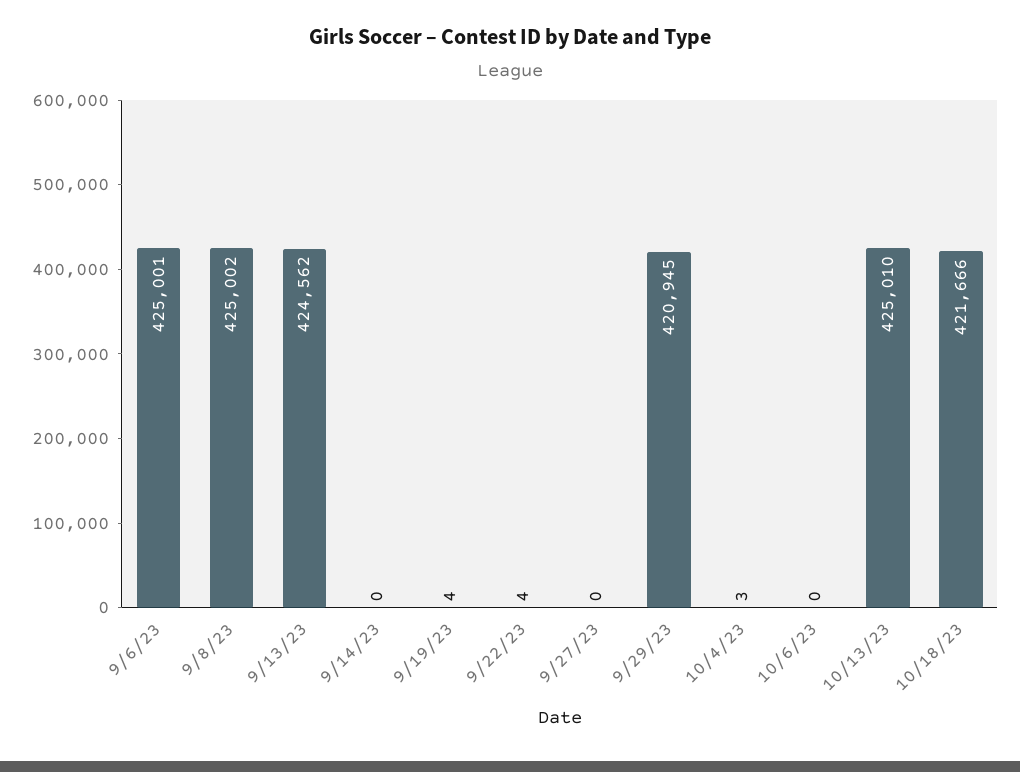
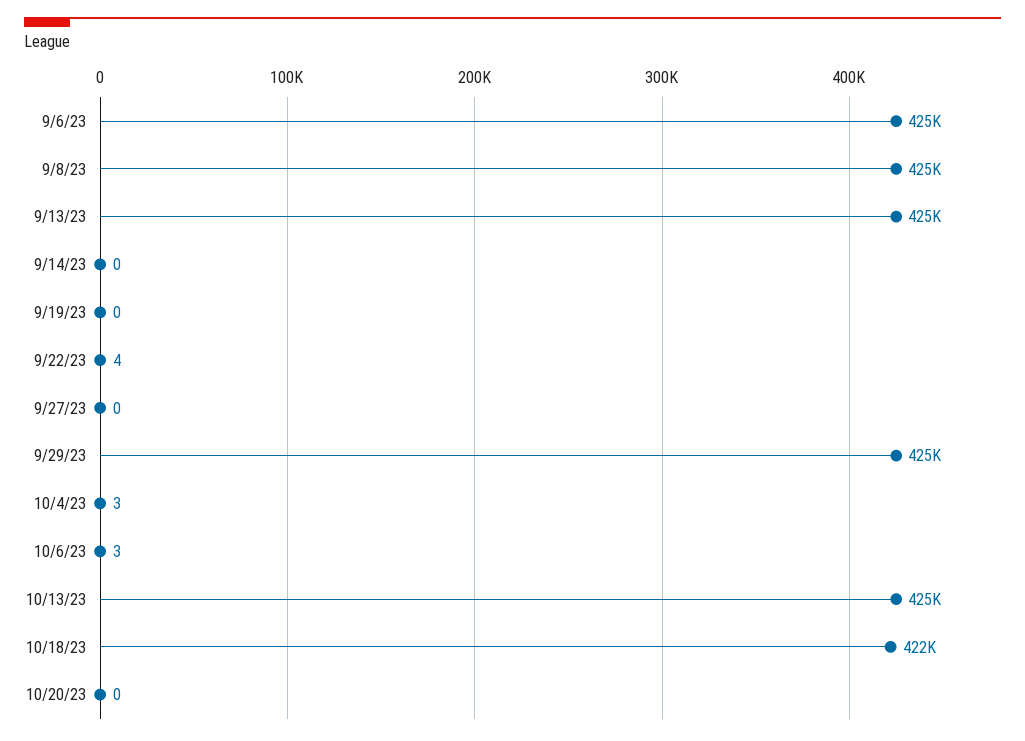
9/19/23: 4 -> 0
9/29/23: 420945 -> 425000
10/6/23: 0 -> 3
10/20/23: none -> 0

